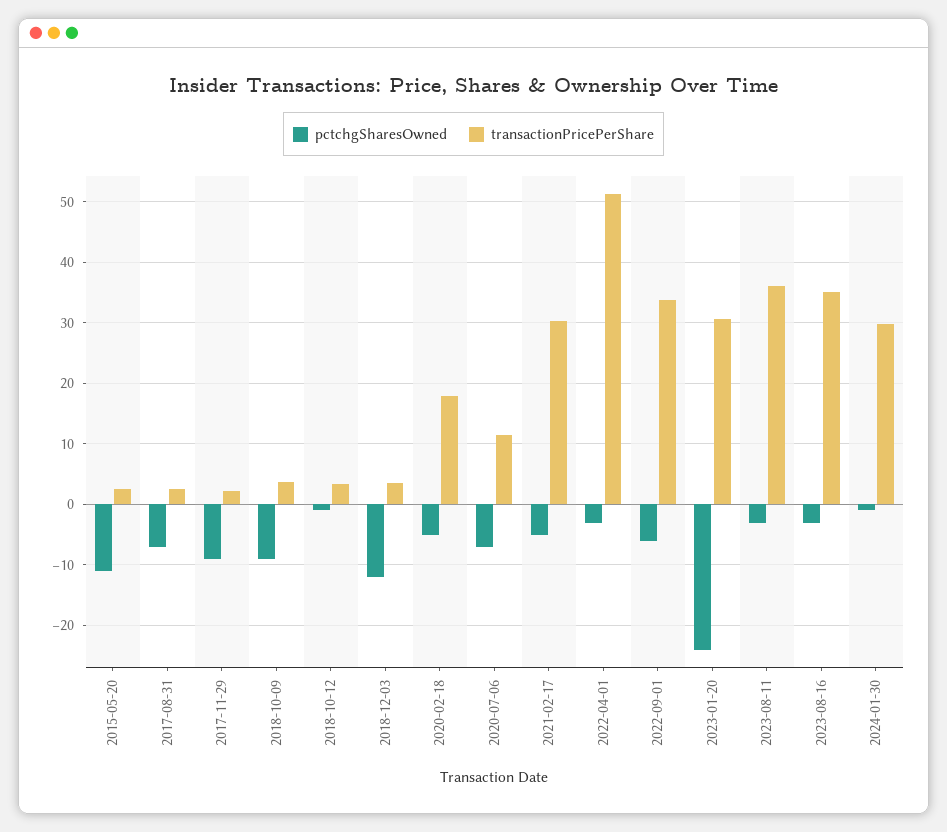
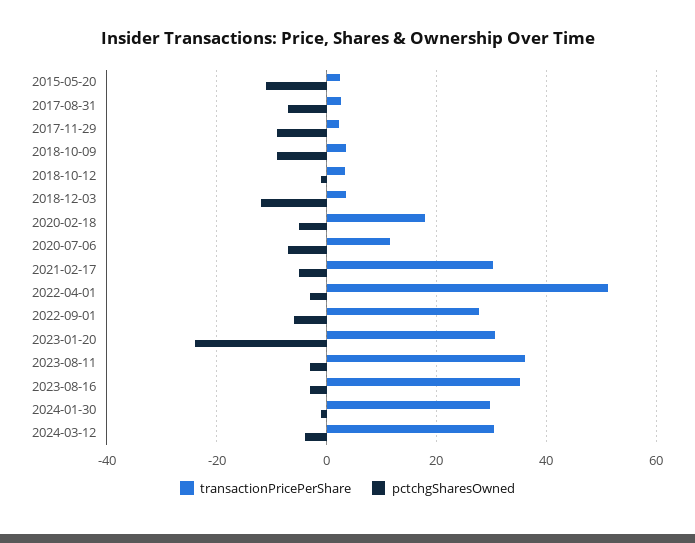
transactionPricePerShare, 2022-09-01: 34 -> 28
transactionPricePerShare, 2024-03-12: none -> 30
pctchgSharesOwned, 2024-03-12: none -> -4

